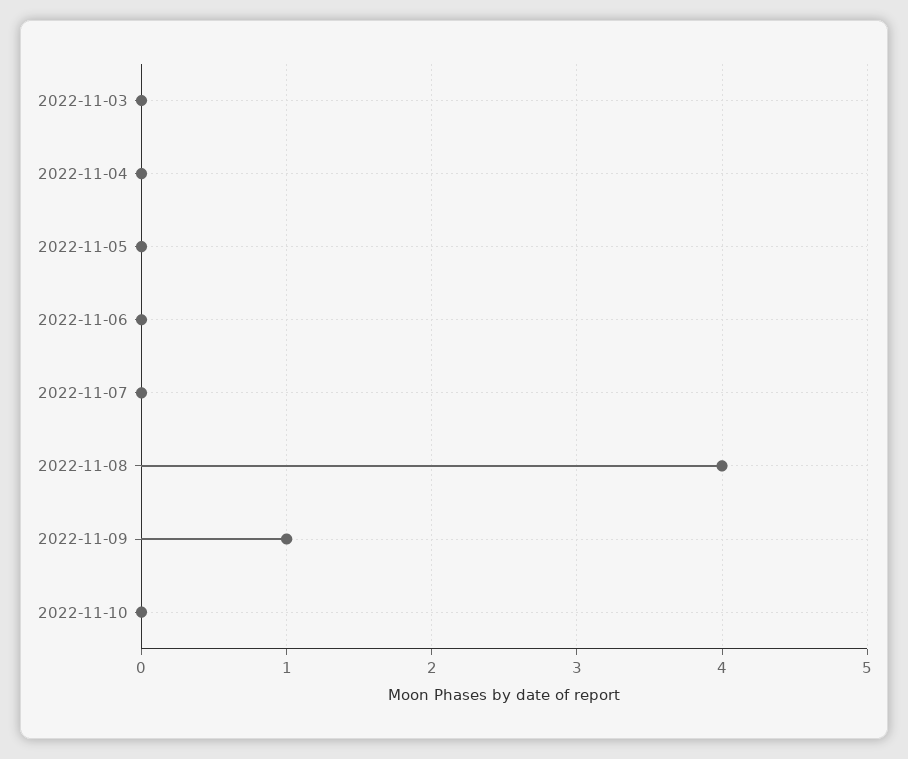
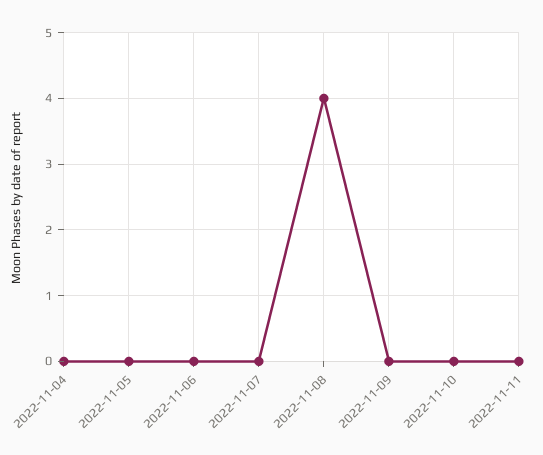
2022-11-03: 0 -> none
2022-11-09: 1 -> 0
2022-11-11: none -> 0

